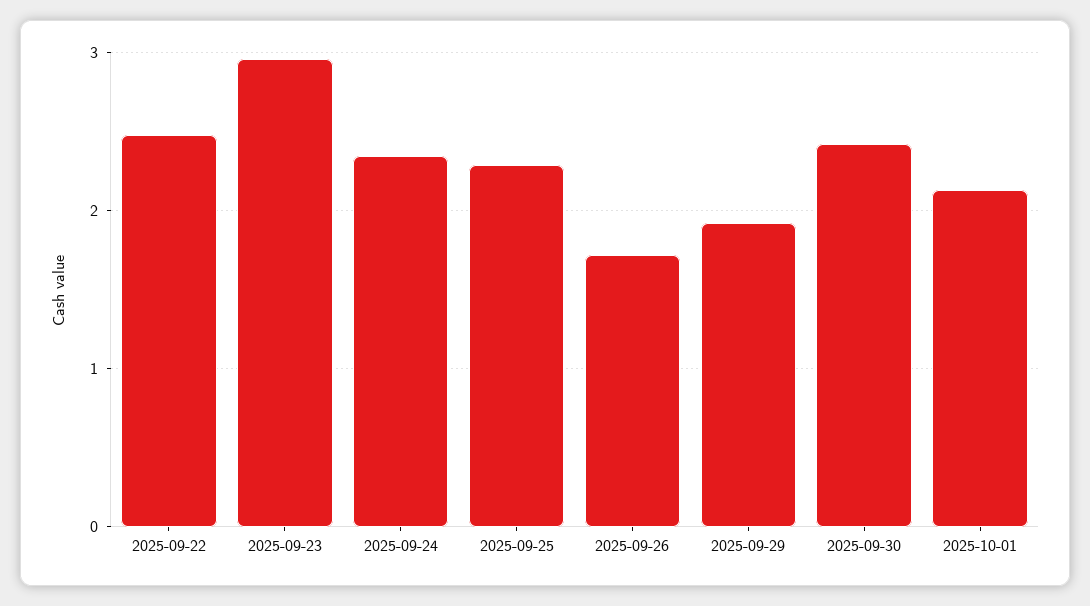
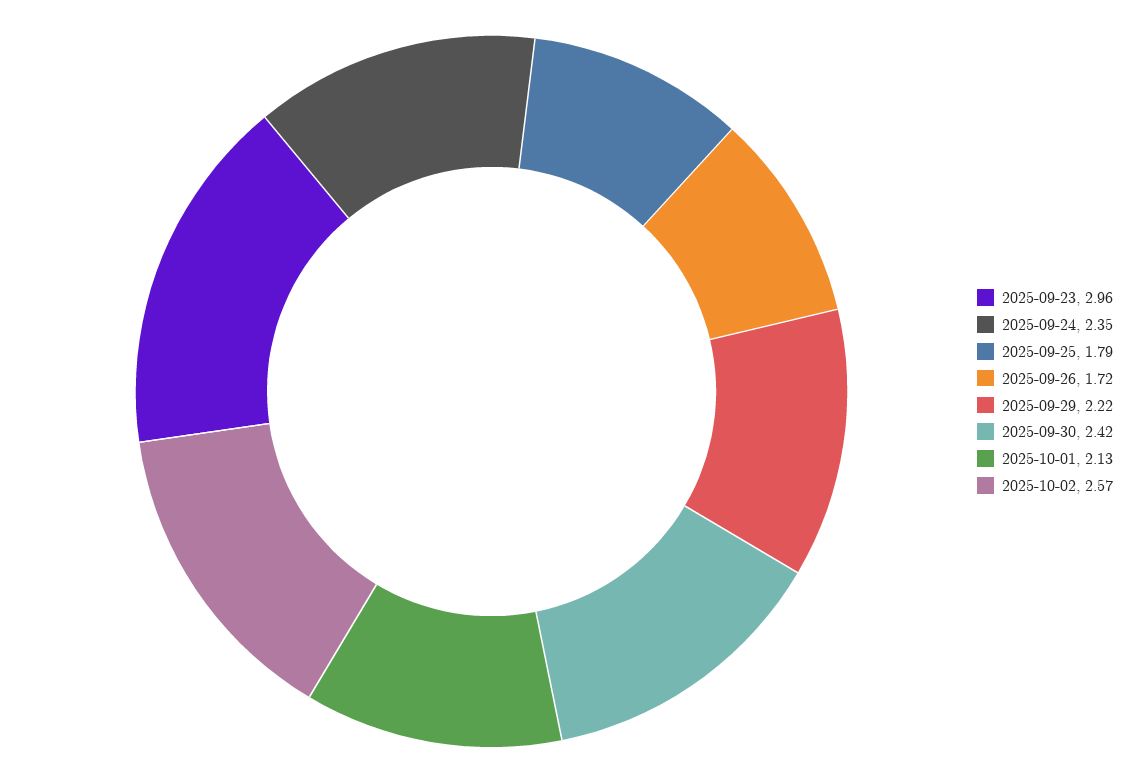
2025-09-22: 2.5 -> none
2025-09-25: 2.3 -> 1.79
2025-09-29: 1.9 -> 2.22
2025-10-02: none -> 2.57

